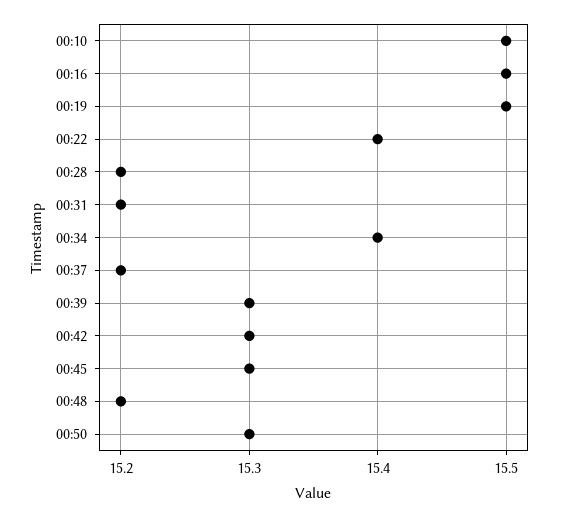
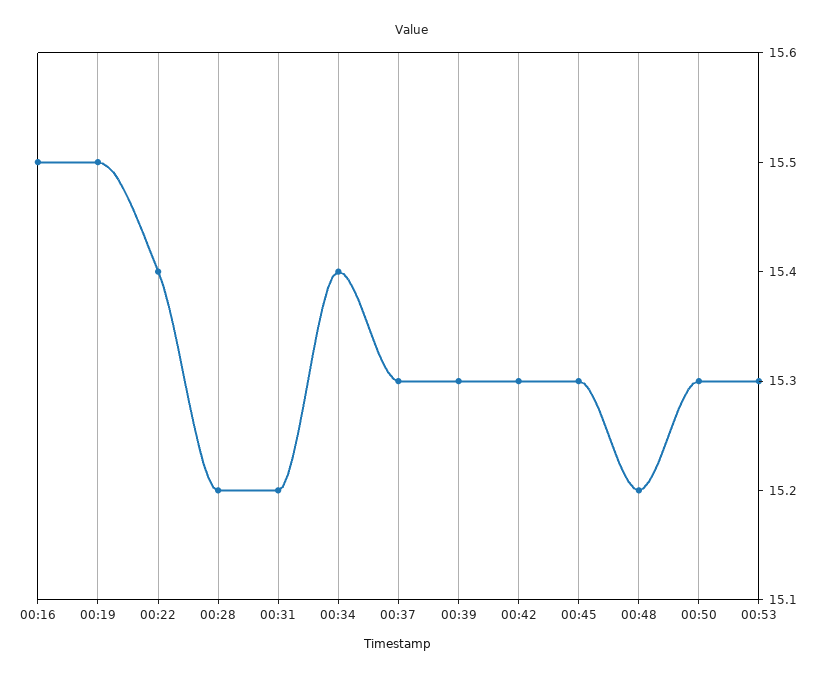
00:10: 15.5 -> none
00:37: 15.2 -> 15.3
00:53: none -> 15.3

